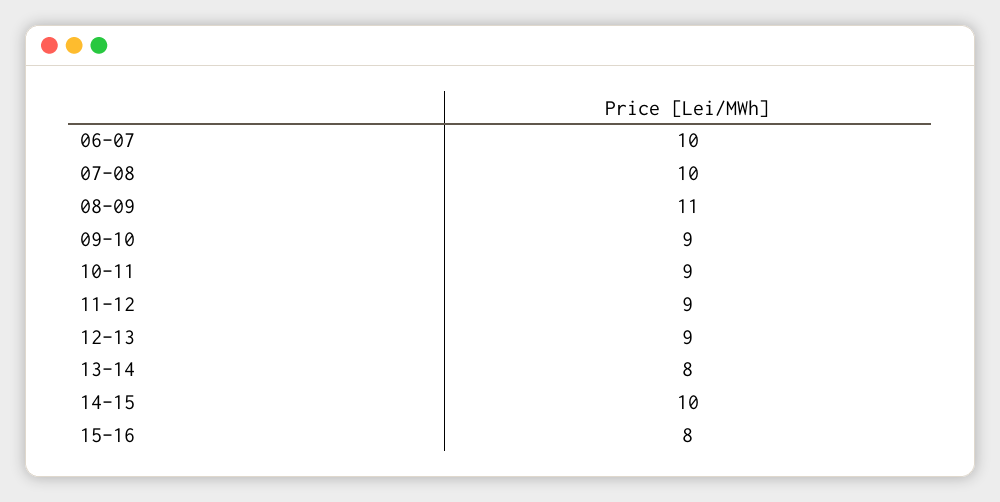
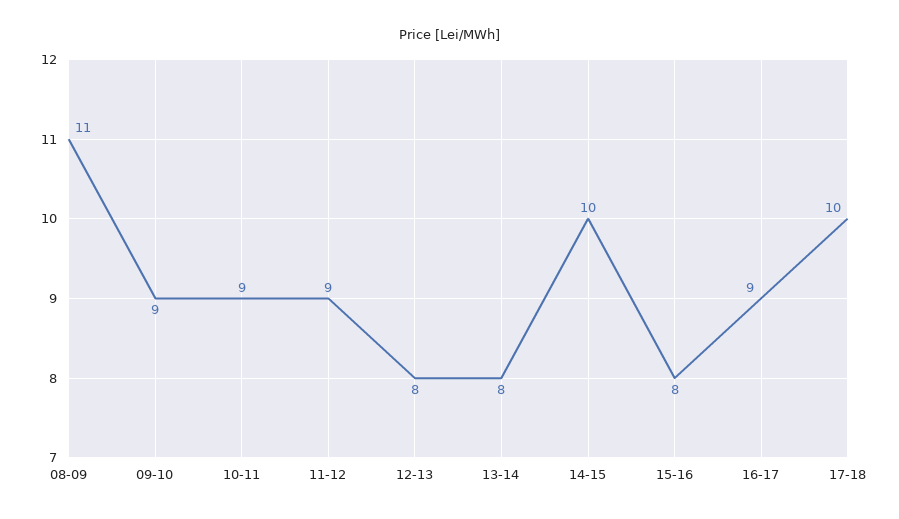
06-07: 10 -> none
07-08: 10 -> none
12-13: 9 -> 8
16-17: none -> 9
17-18: none -> 10

